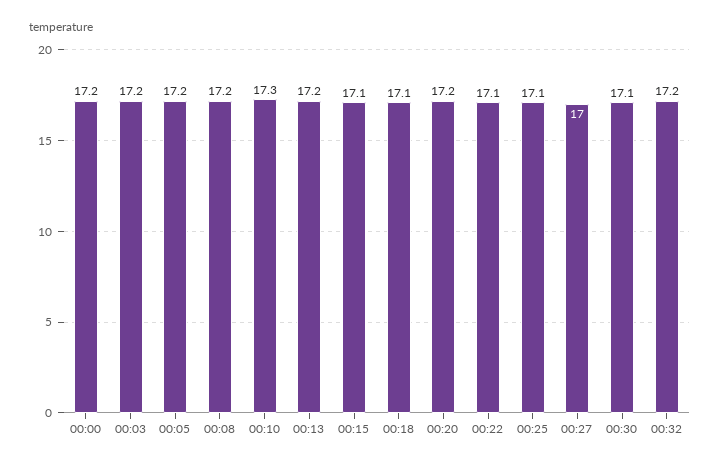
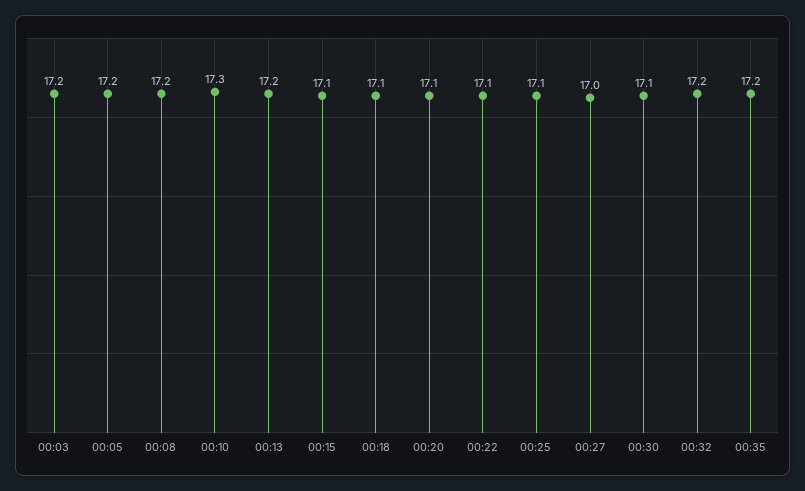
00:00: 17.2 -> none
00:20: 17.2 -> 17.1
00:35: none -> 17.2

